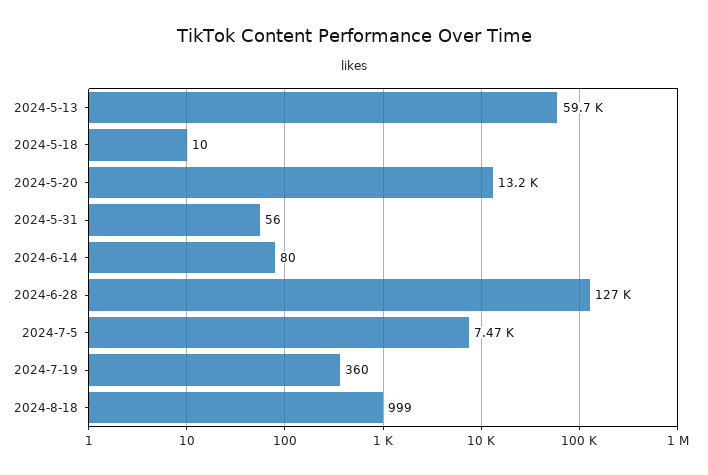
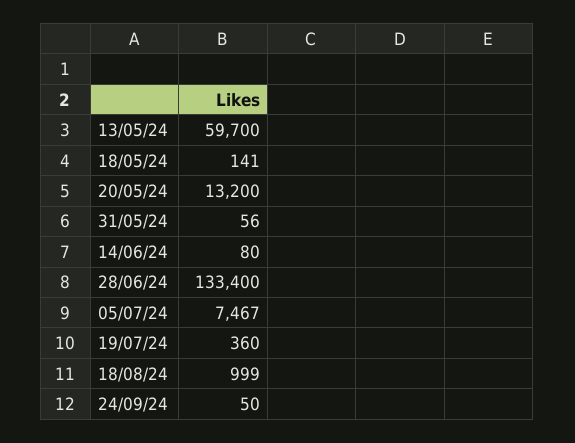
2024-5-18: 10 -> 141
2024-6-28: 127000 -> 133400
24/09/24: none -> 50

